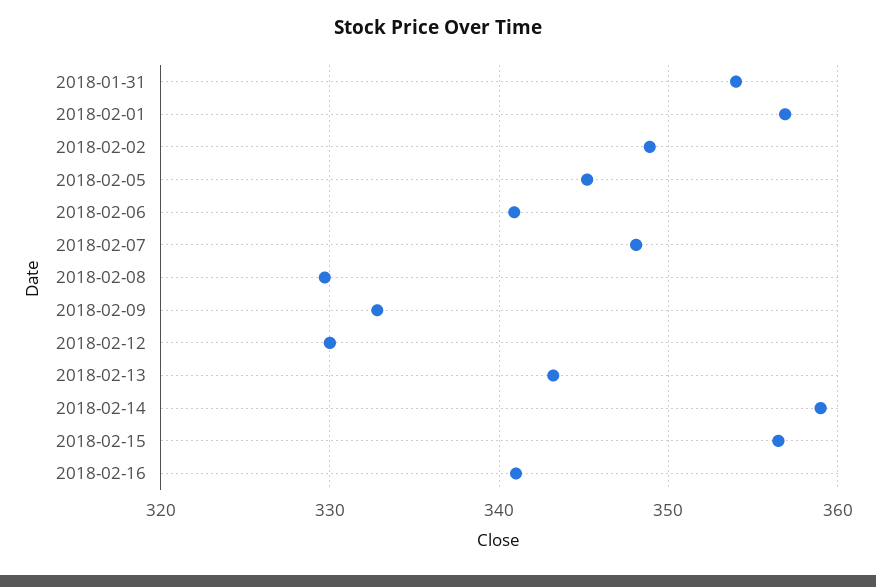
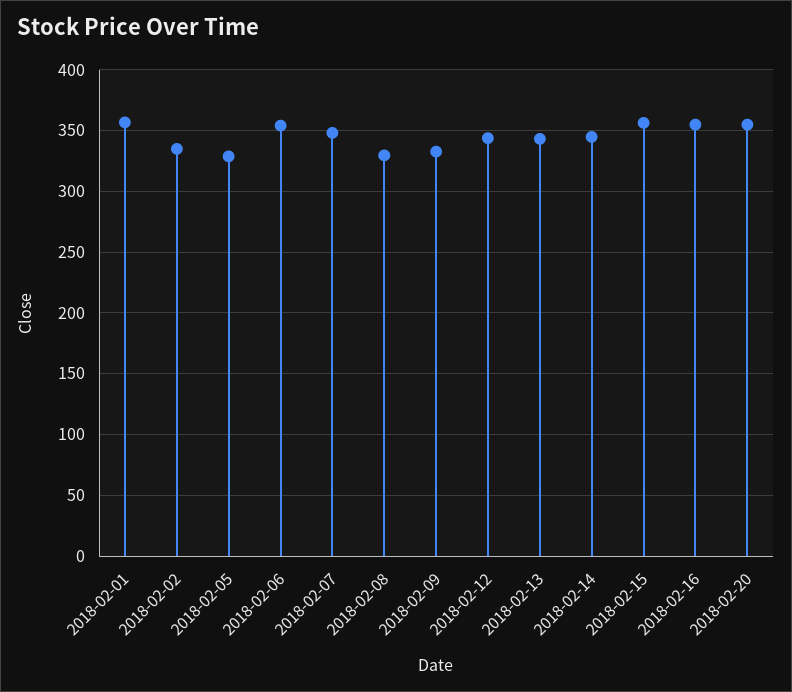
2018-01-31: 354 -> none
2018-02-02: 349 -> 335
2018-02-05: 345 -> 330
2018-02-06: 341 -> 355
2018-02-12: 330 -> 345
2018-02-14: 359 -> 345
2018-02-16: 341 -> 355
2018-02-20: none -> 355

